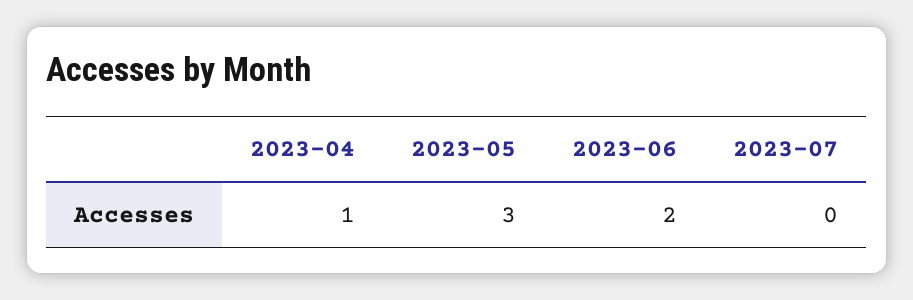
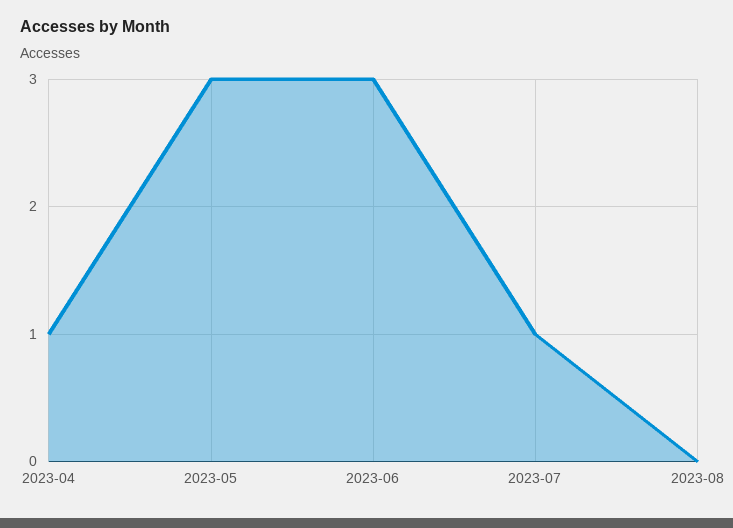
2023-06: 2 -> 3
2023-07: 0 -> 1
2023-08: none -> 0

